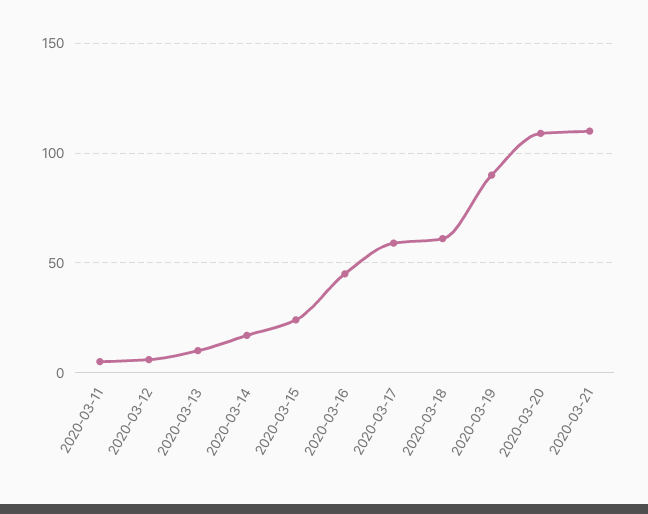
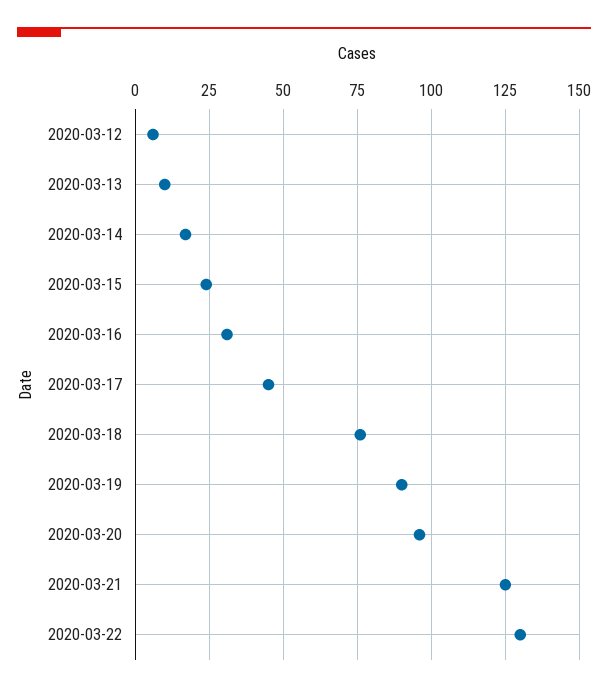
2020-03-11: 5 -> none
2020-03-16: 45 -> 30
2020-03-17: 60 -> 45
2020-03-18: 60 -> 75
2020-03-20: 110 -> 95
2020-03-21: 110 -> 125
2020-03-22: none -> 130

